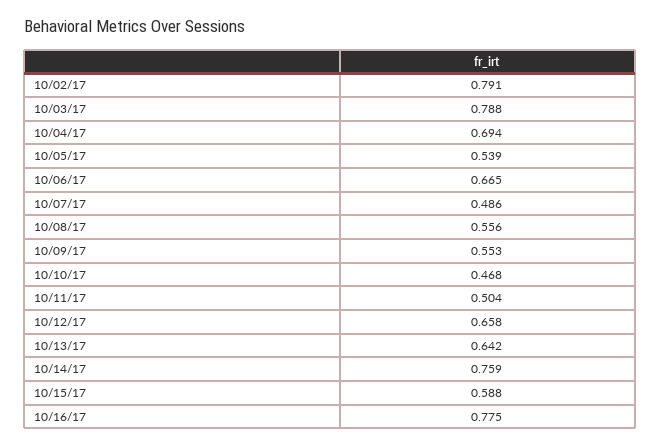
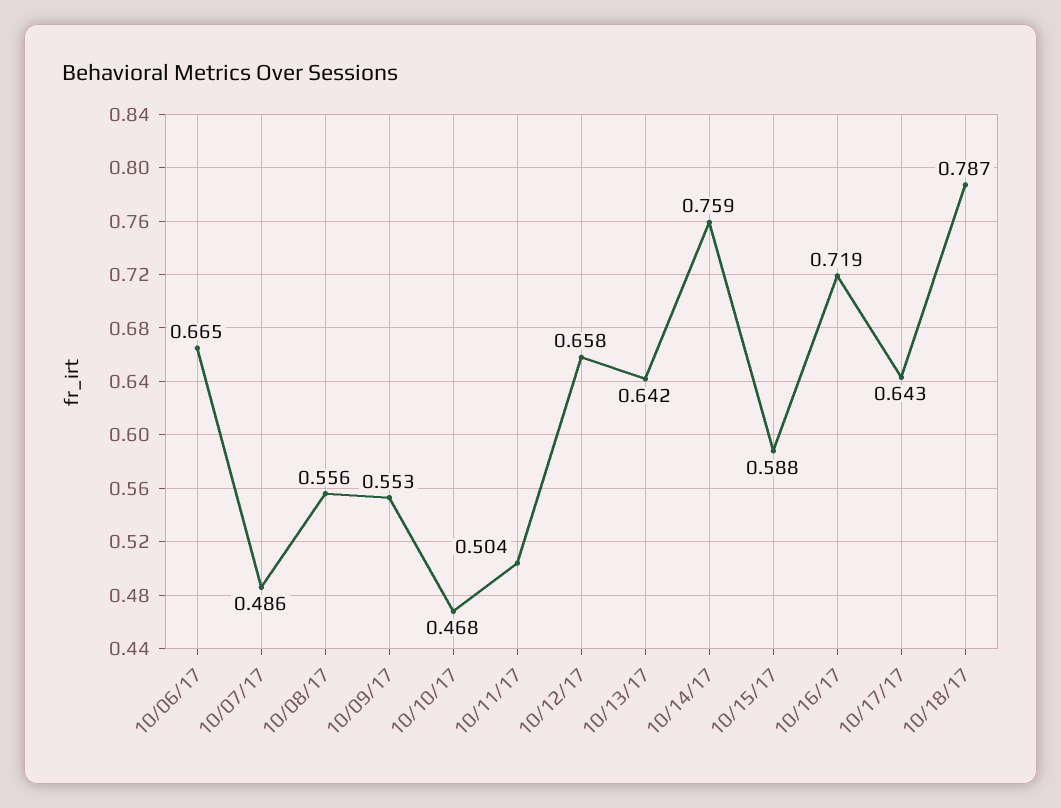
10/02/17: 0.791 -> none
10/03/17: 0.788 -> none
10/04/17: 0.694 -> none
10/05/17: 0.539 -> none
10/16/17: 0.775 -> 0.719
10/17/17: none -> 0.643
10/18/17: none -> 0.787

